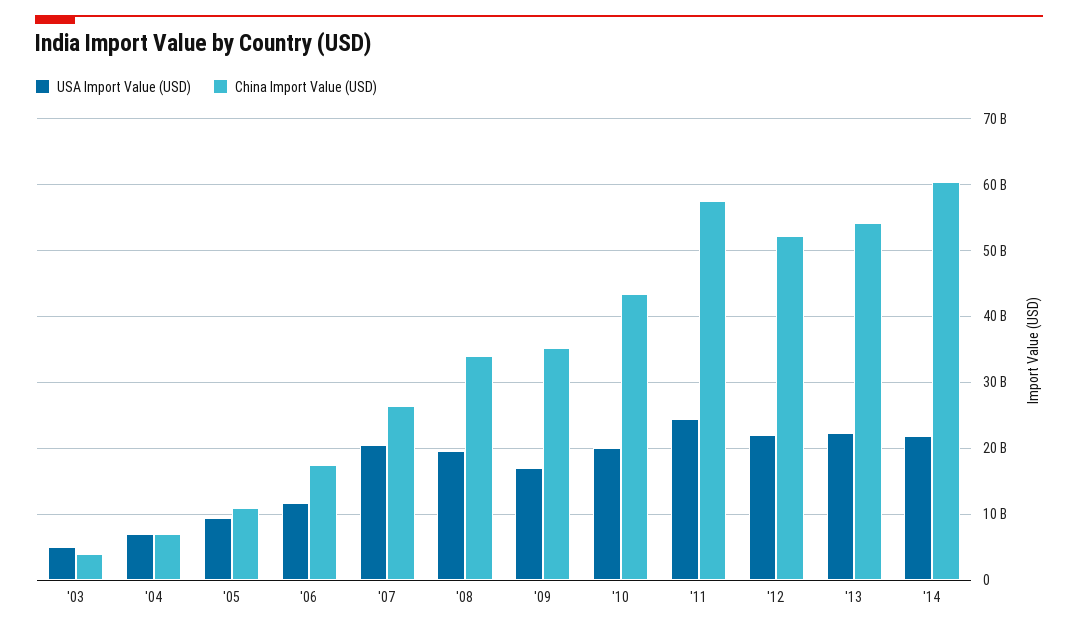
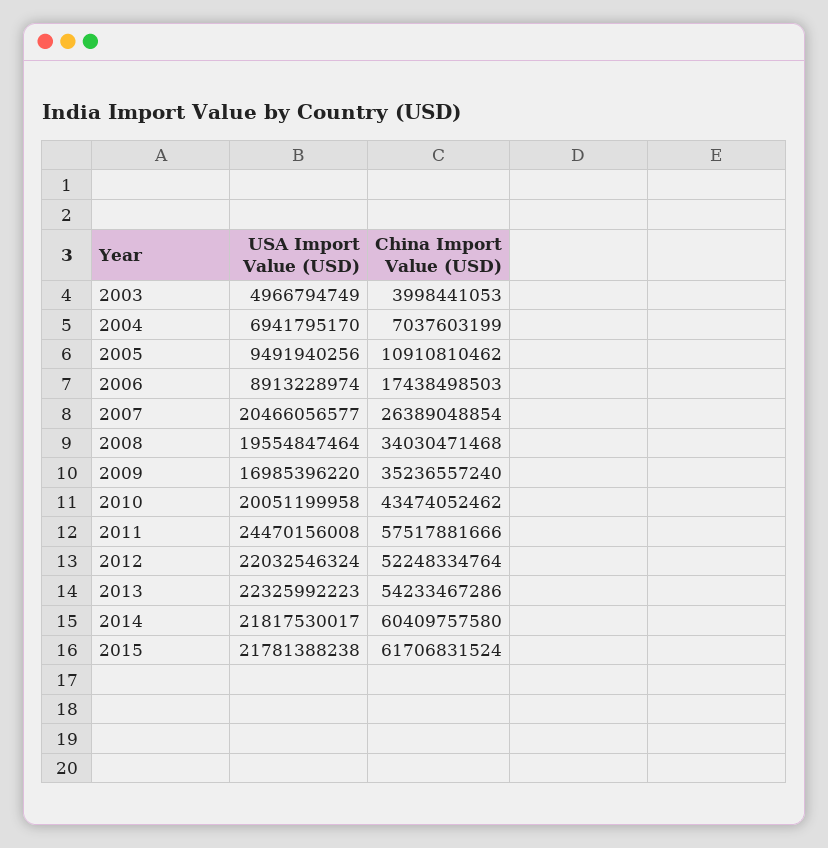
USA Import Value (USD), '06: 12000000000 -> 8913228974
USA Import Value (USD), 2015: none -> 21781388238
China Import Value (USD), 2015: none -> 61706831524

